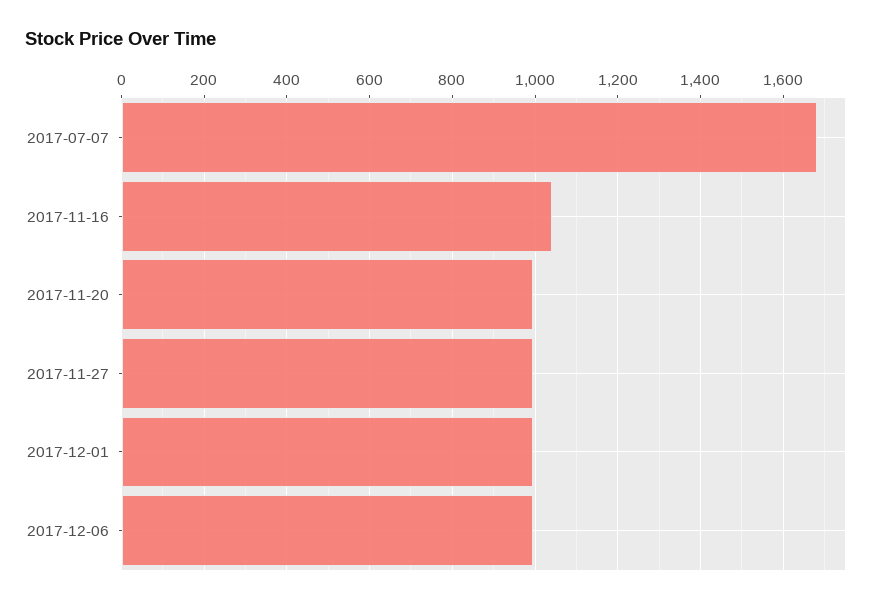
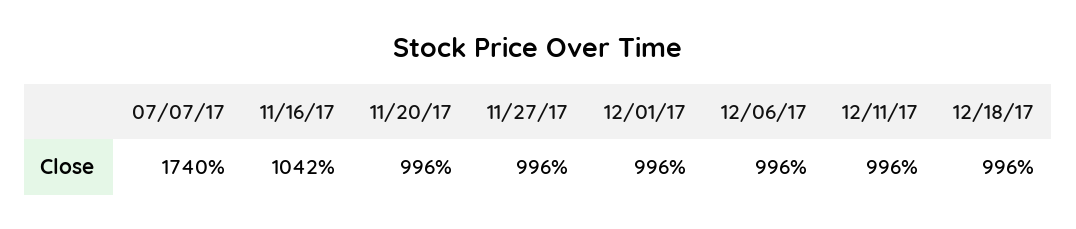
2017-07-07: 1680 -> 1740
12/11/17: none -> 996
12/18/17: none -> 996

